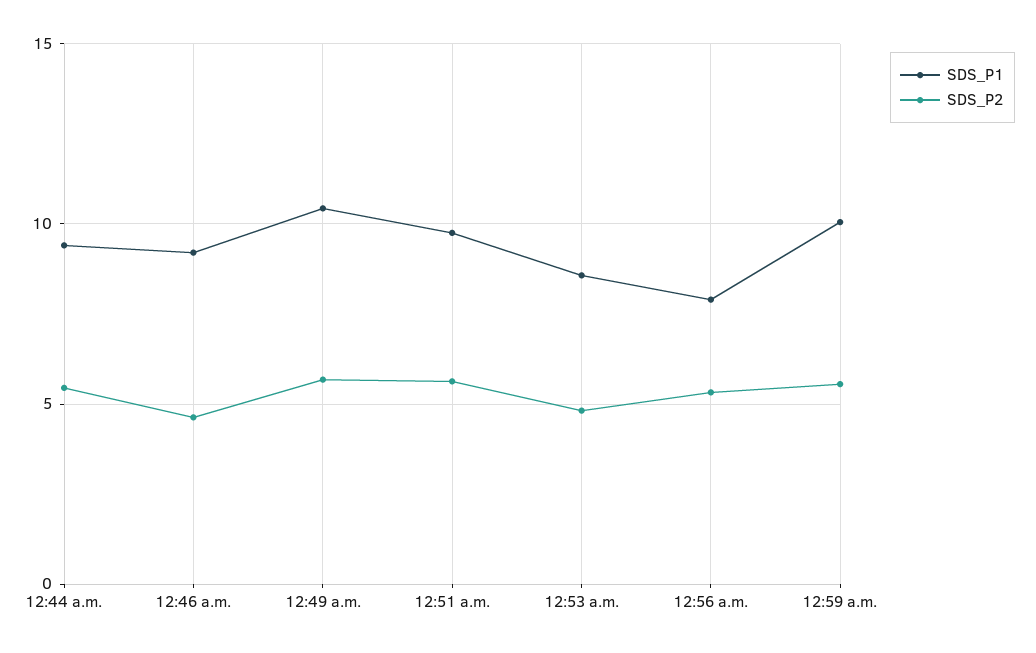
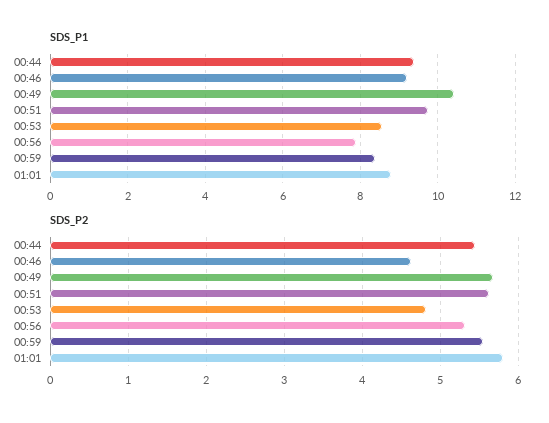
SDS_P1, 12:59 a.m.: 10 -> 8.4
SDS_P1, 01:01: none -> 8.8
SDS_P2, 01:01: none -> 5.8

